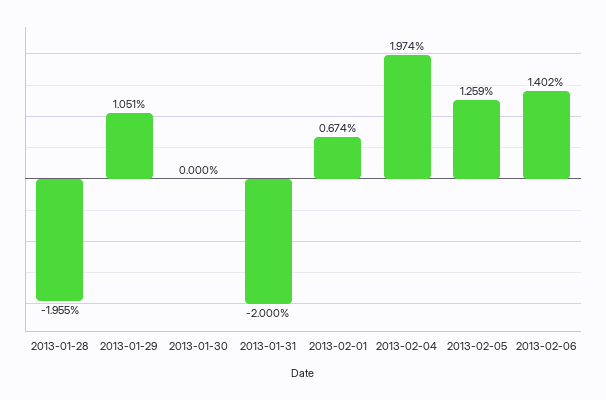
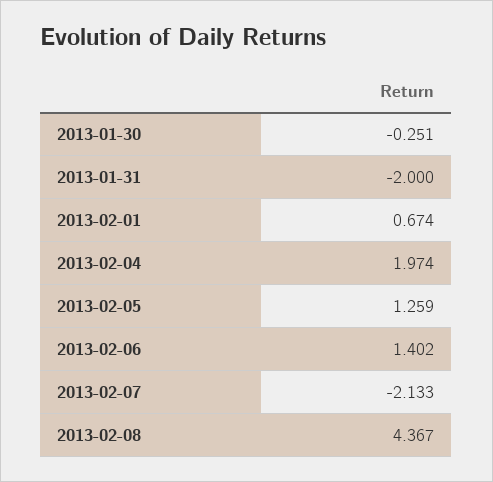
2013-01-28: -1.955 -> none
2013-01-29: 1.051 -> none
2013-01-30: 0 -> -0.251
2013-02-07: none -> -2.133
2013-02-08: none -> 4.367

